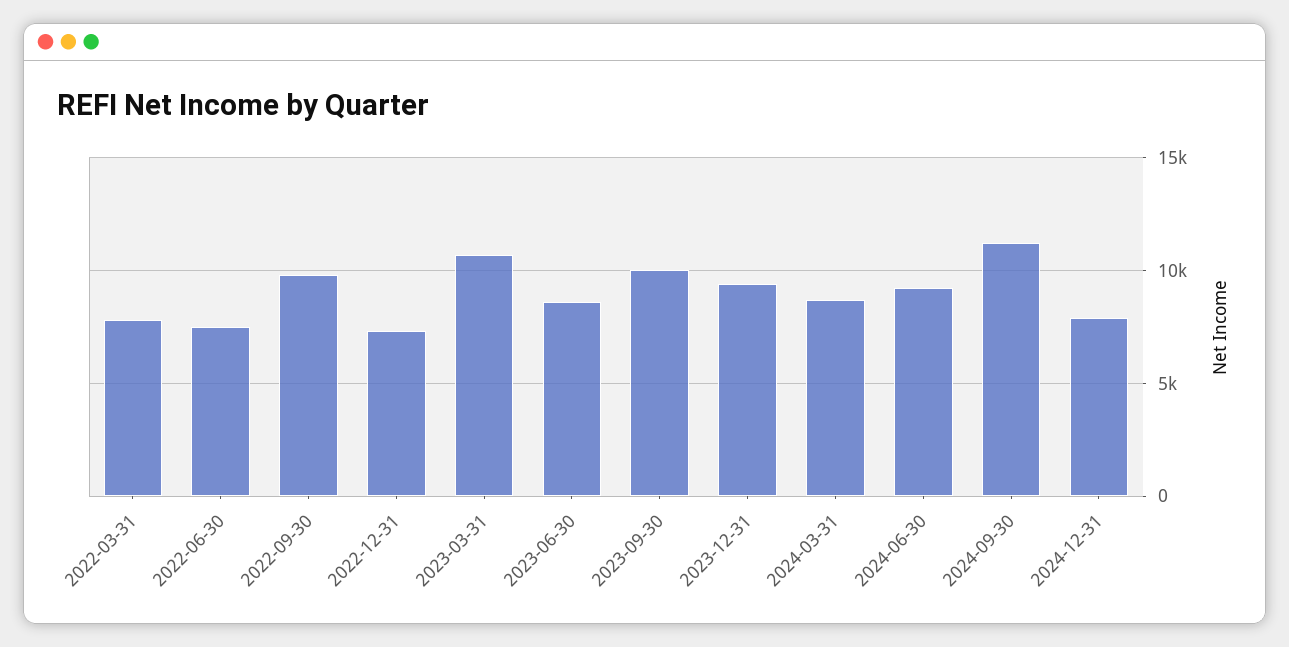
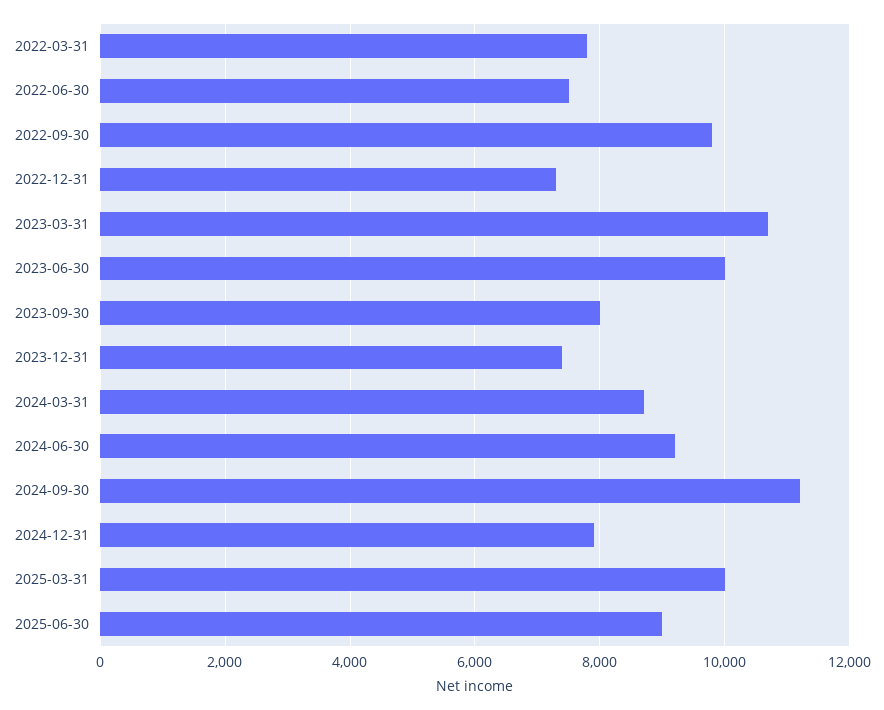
2023-06-30: 8500 -> 10000
2023-09-30: 10000 -> 8000
2023-12-31: 9500 -> 7400
2025-03-31: none -> 10000
2025-06-30: none -> 9000

